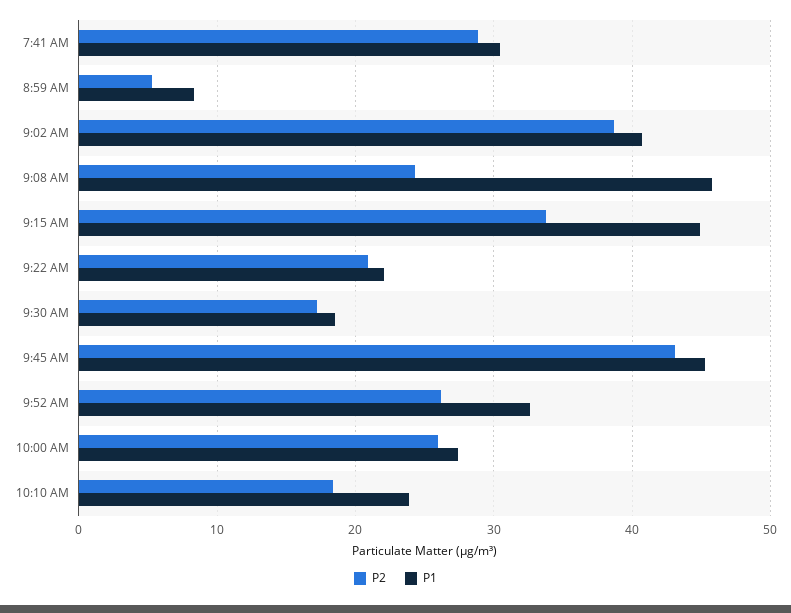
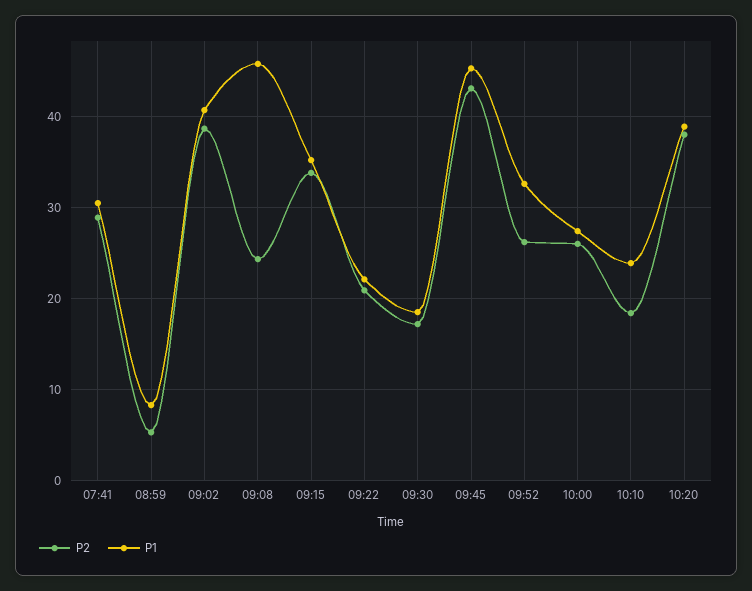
P1, 9:15 AM: 45 -> 35
P2, 10:20: none -> 38
P1, 10:20: none -> 39

